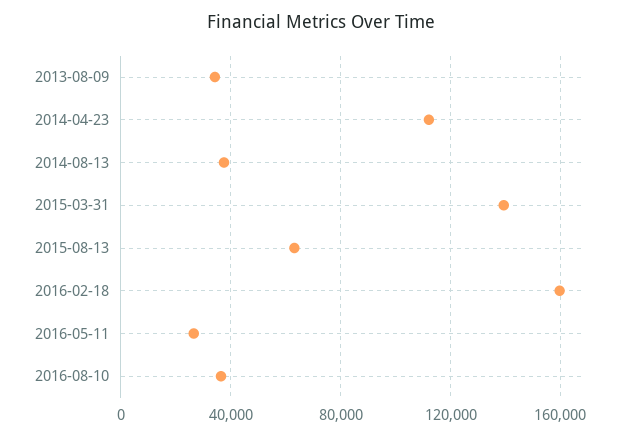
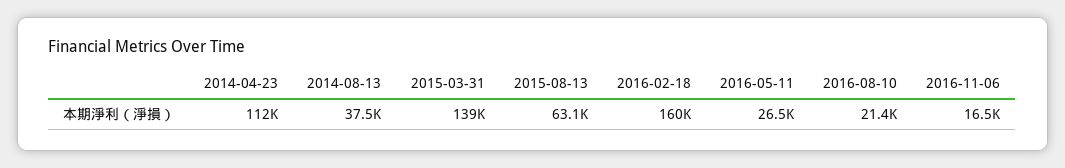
2013-08-09: 35000 -> none
2016-08-10: 35000 -> 21400
2016-11-06: none -> 16500

